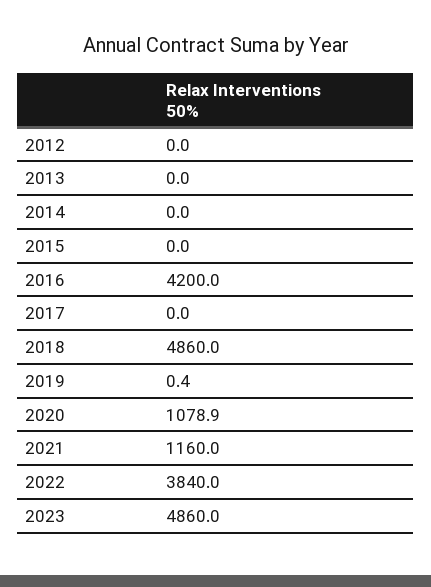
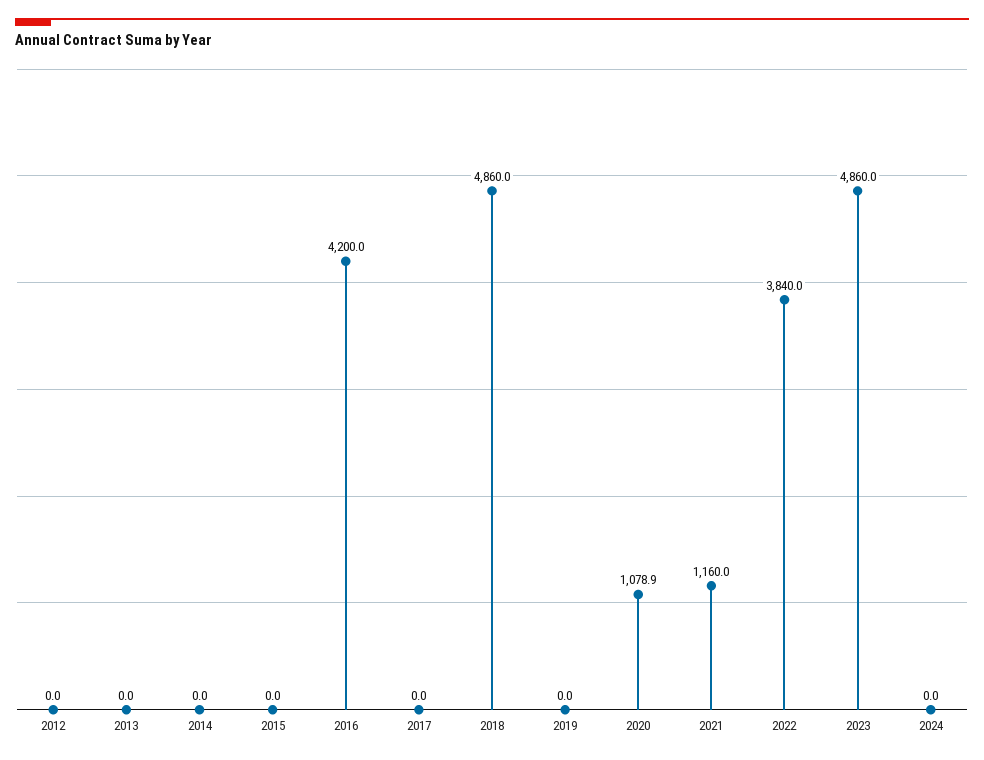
2019: 0.4 -> 0
2024: none -> 0

